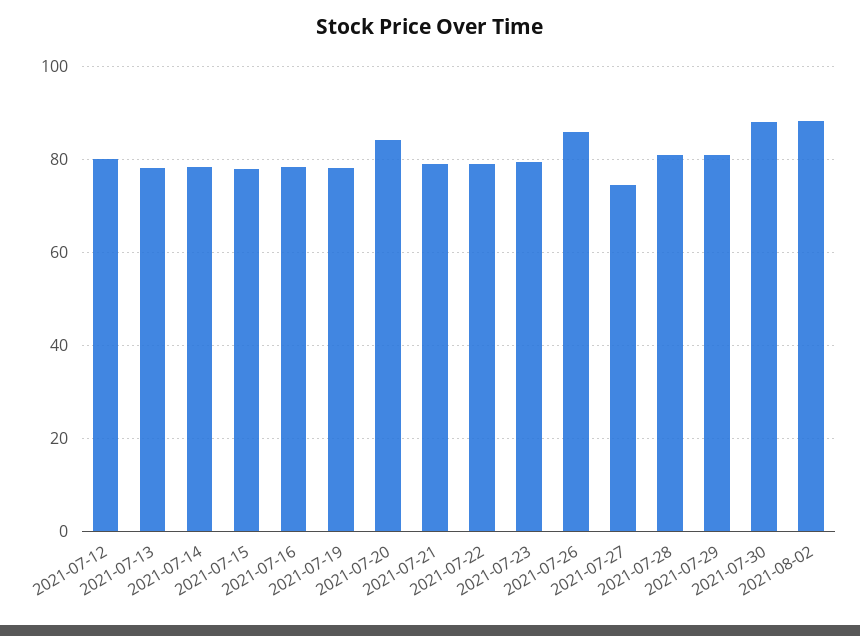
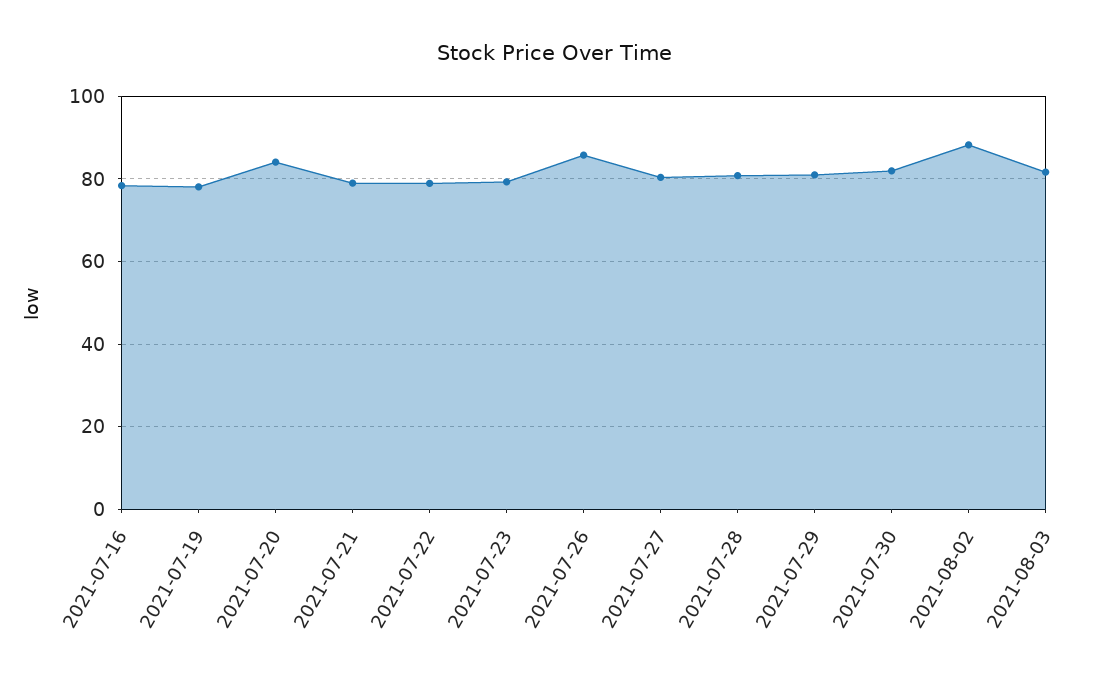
2021-07-12: 80 -> none
2021-07-13: 78 -> none
2021-07-14: 78 -> none
2021-07-15: 78 -> none
2021-07-27: 74 -> 80
2021-07-30: 88 -> 82
2021-08-03: none -> 82

